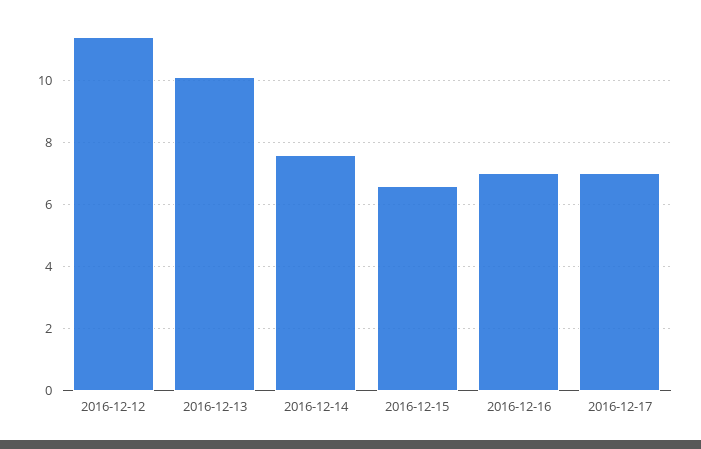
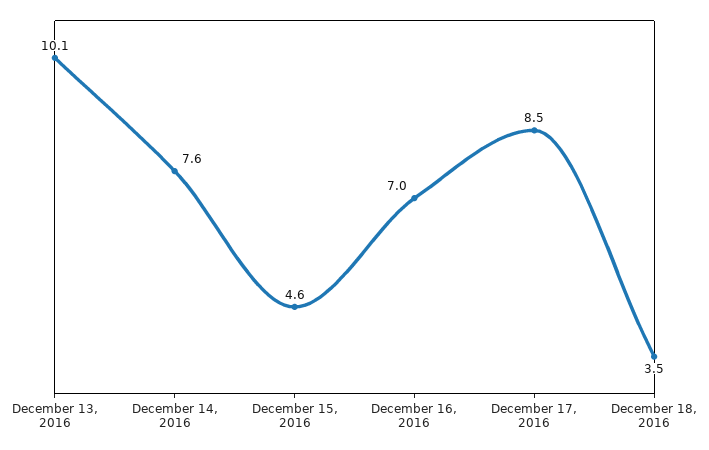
2016-12-12: 11.5 -> none
2016-12-15: 6.5 -> 4.6
2016-12-17: 7 -> 8.5
December 18, 2016: none -> 3.5

